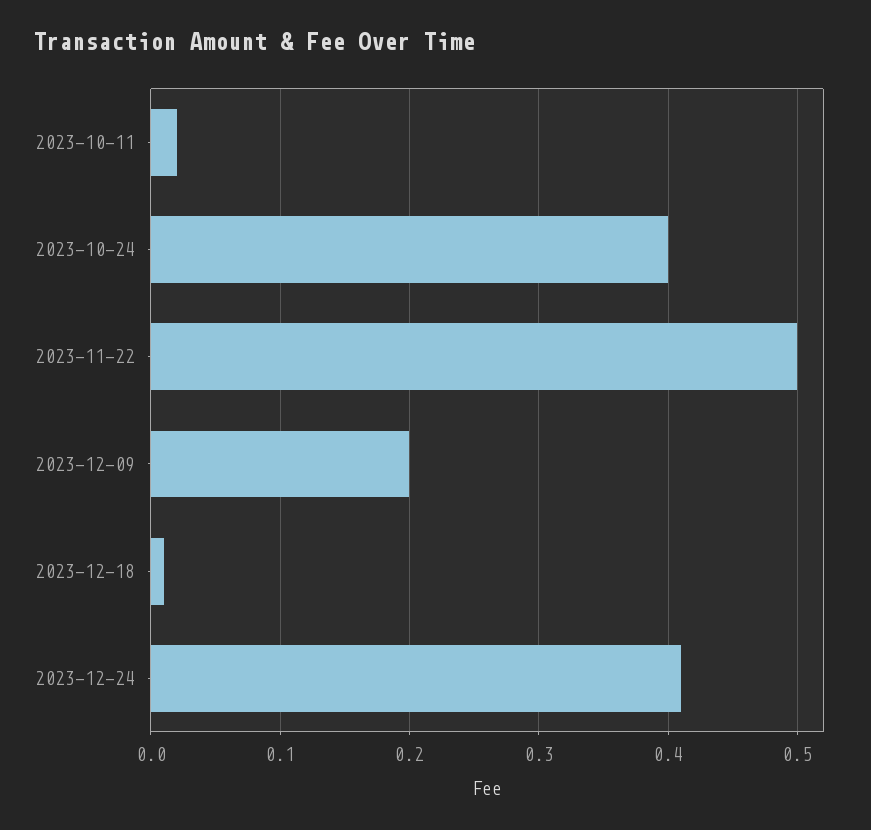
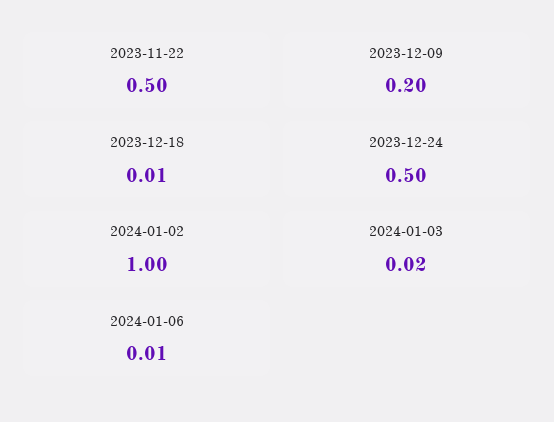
2023-10-11: 0.02 -> none
2023-10-24: 0.4 -> none
2023-12-24: 0.41 -> 0.5
2024-01-02: none -> 1
2024-01-03: none -> 0.02
2024-01-06: none -> 0.01

